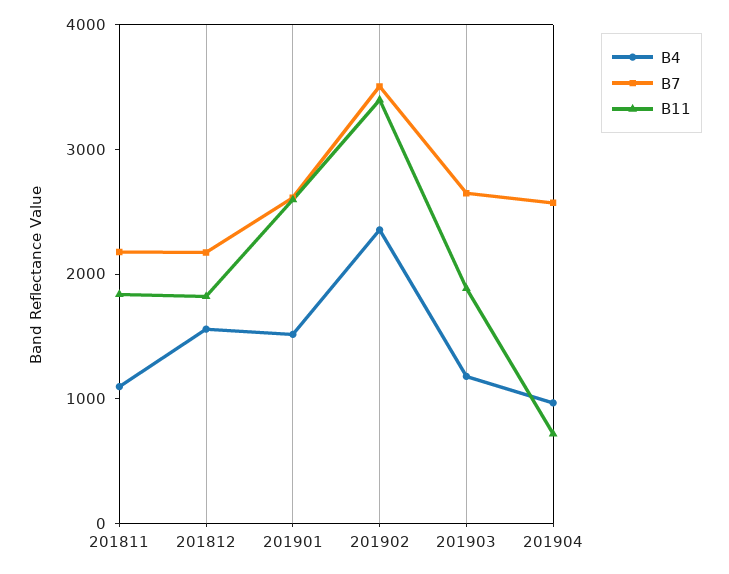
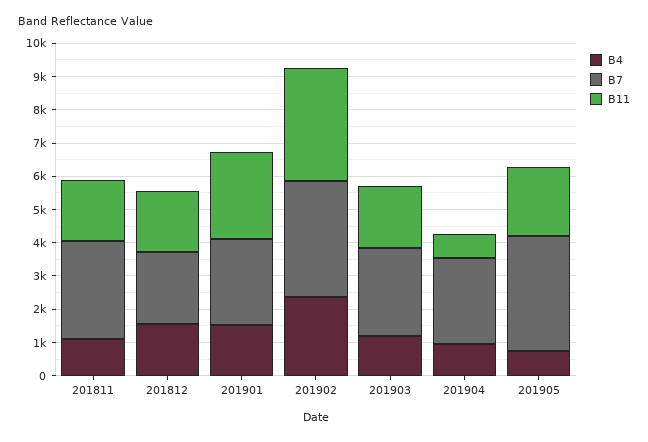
B7, 201811: 2200 -> 3000
B4, 201905: none -> 750
B7, 201905: none -> 3500
B11, 201905: none -> 2000

